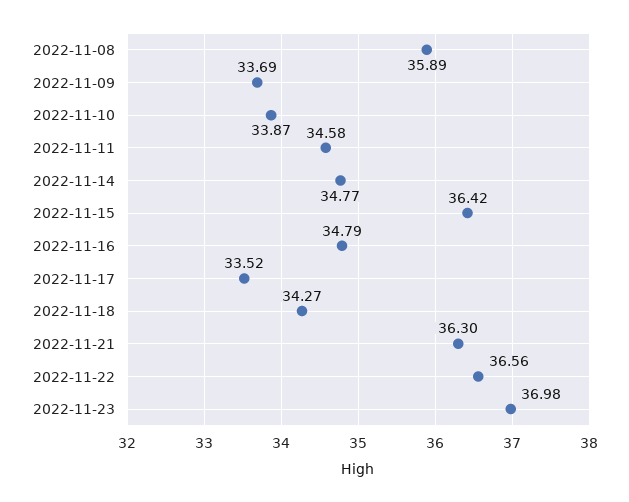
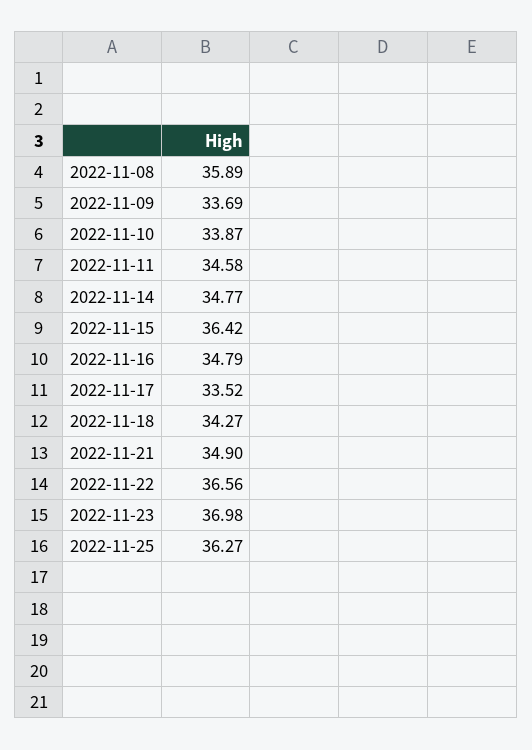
2022-11-21: 36.3 -> 34.9
2022-11-25: none -> 36.27

